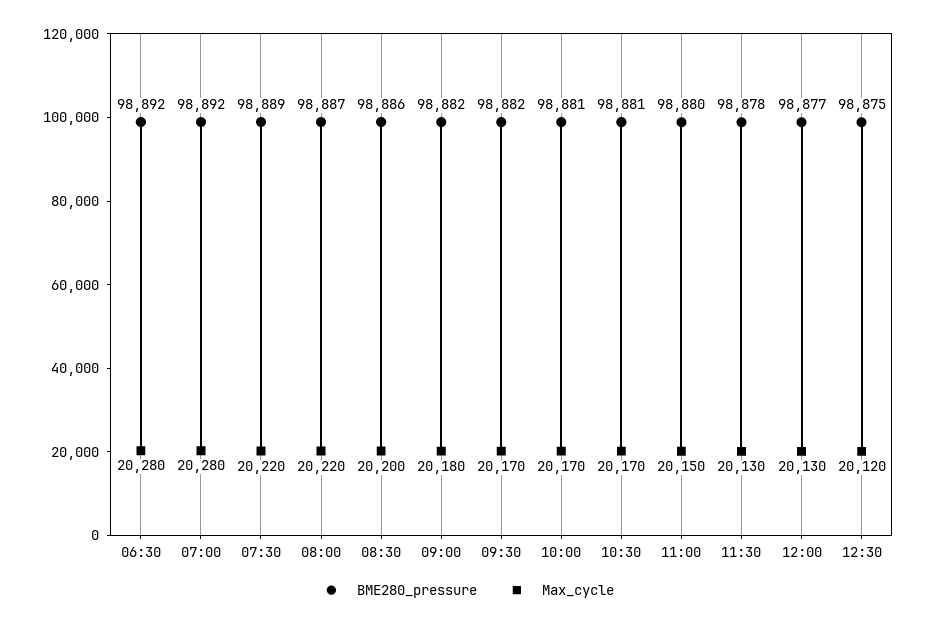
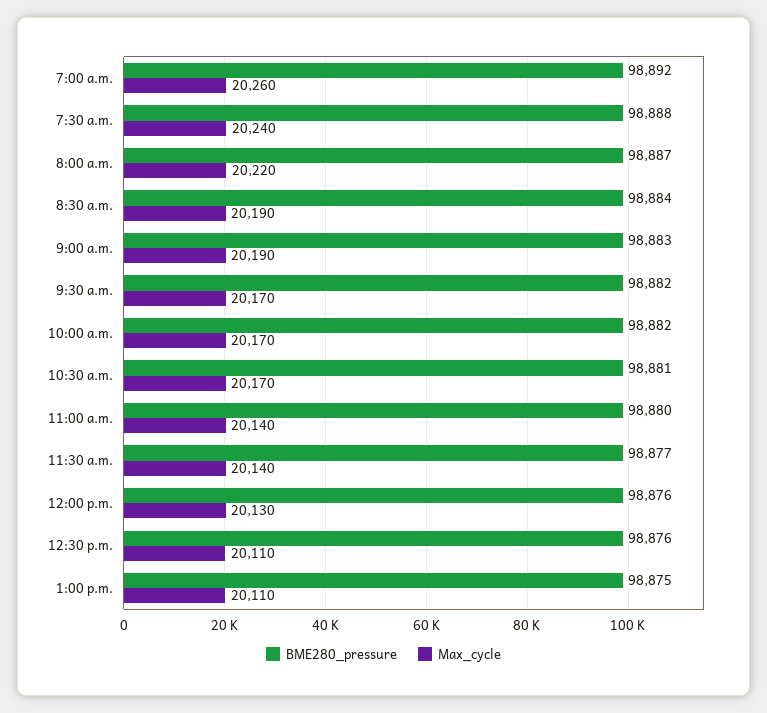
BME280_pressure, 06:30: 98892 -> none
Max_cycle, 06:30: 20280 -> none
Max_cycle, 07:00: 20280 -> 20260
BME280_pressure, 07:30: 98889 -> 98888
Max_cycle, 07:30: 20220 -> 20240
BME280_pressure, 08:30: 98886 -> 98884
Max_cycle, 08:30: 20200 -> 20190
BME280_pressure, 09:00: 98882 -> 98883
Max_cycle, 09:00: 20180 -> 20190
BME280_pressure, 10:00: 98881 -> 98882
Max_cycle, 11:00: 20150 -> 20140
BME280_pressure, 11:30: 98878 -> 98877
Max_cycle, 11:30: 20130 -> 20140
BME280_pressure, 12:00: 98877 -> 98876
BME280_pressure, 12:30: 98875 -> 98876
Max_cycle, 12:30: 20120 -> 20110
BME280_pressure, 1:00 p.m.: none -> 98875
Max_cycle, 1:00 p.m.: none -> 20110

